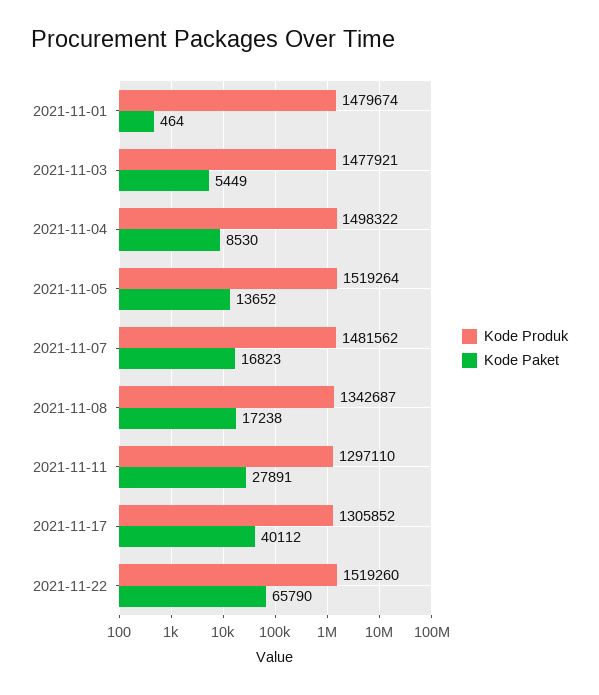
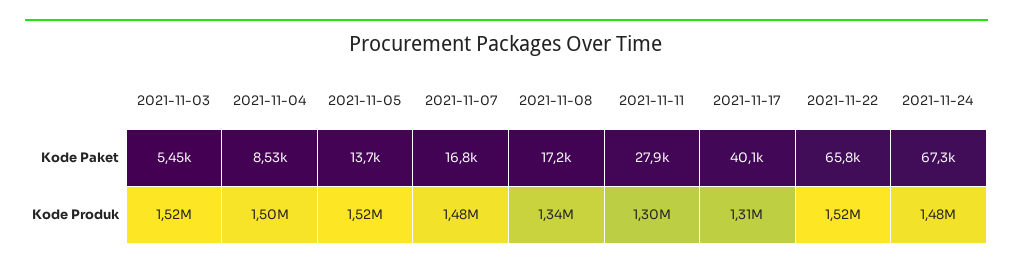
Kode Produk, 2021-11-01: 1479674 -> none
Kode Paket, 2021-11-01: 464 -> none
Kode Produk, 2021-11-03: 1477921 -> 1520000
Kode Paket, 2021-11-24: none -> 67300
Kode Produk, 2021-11-24: none -> 1480000

